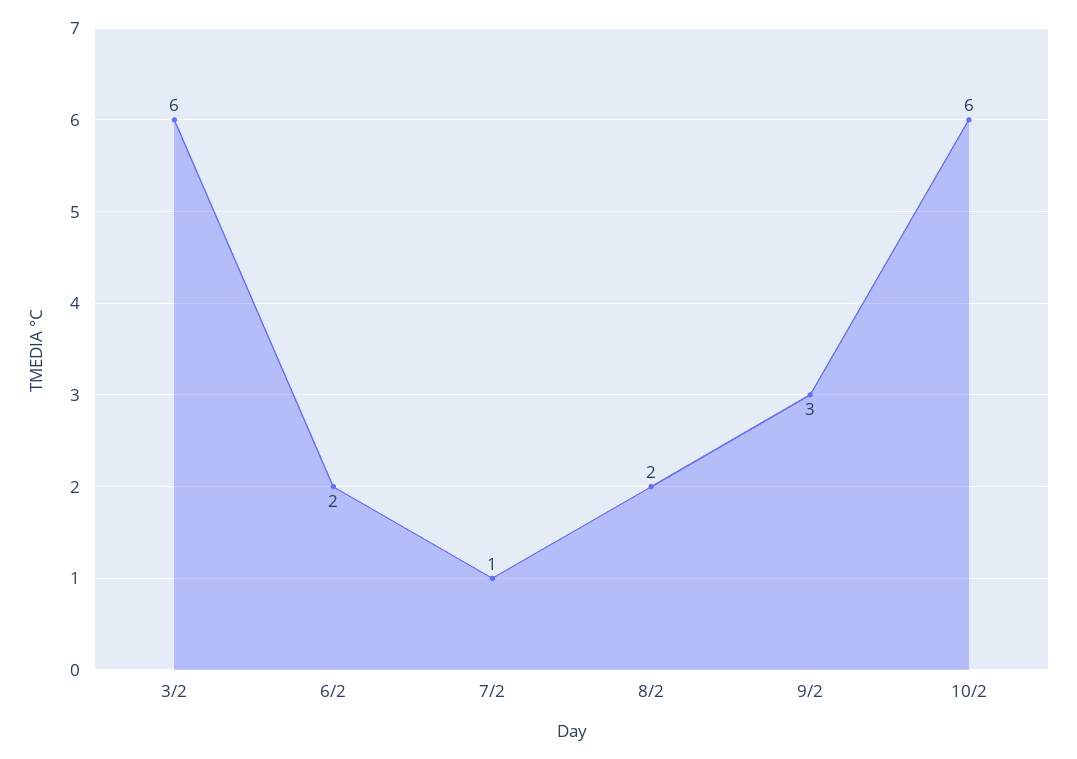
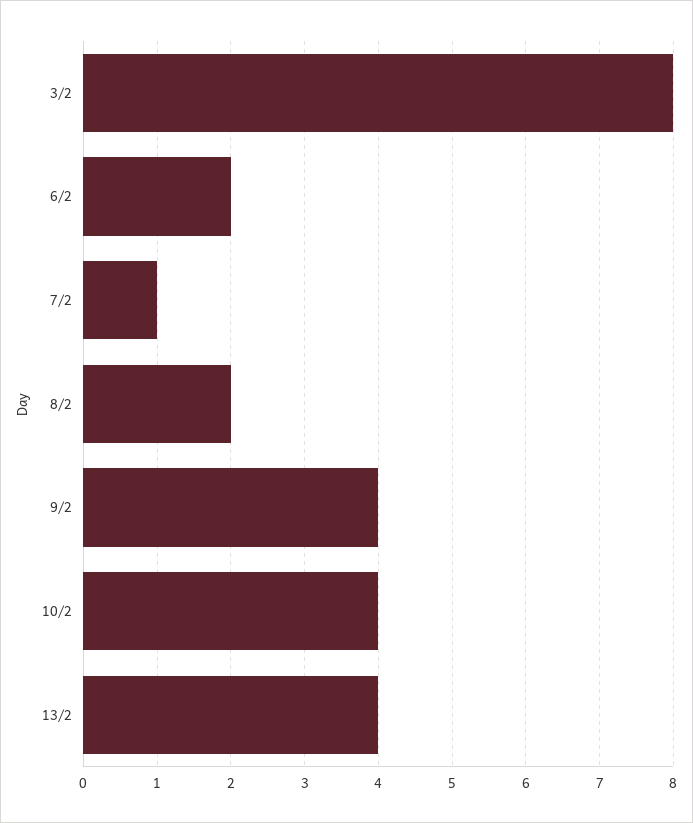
3/2: 6 -> 8
9/2: 3 -> 4
10/2: 6 -> 4
13/2: none -> 4

